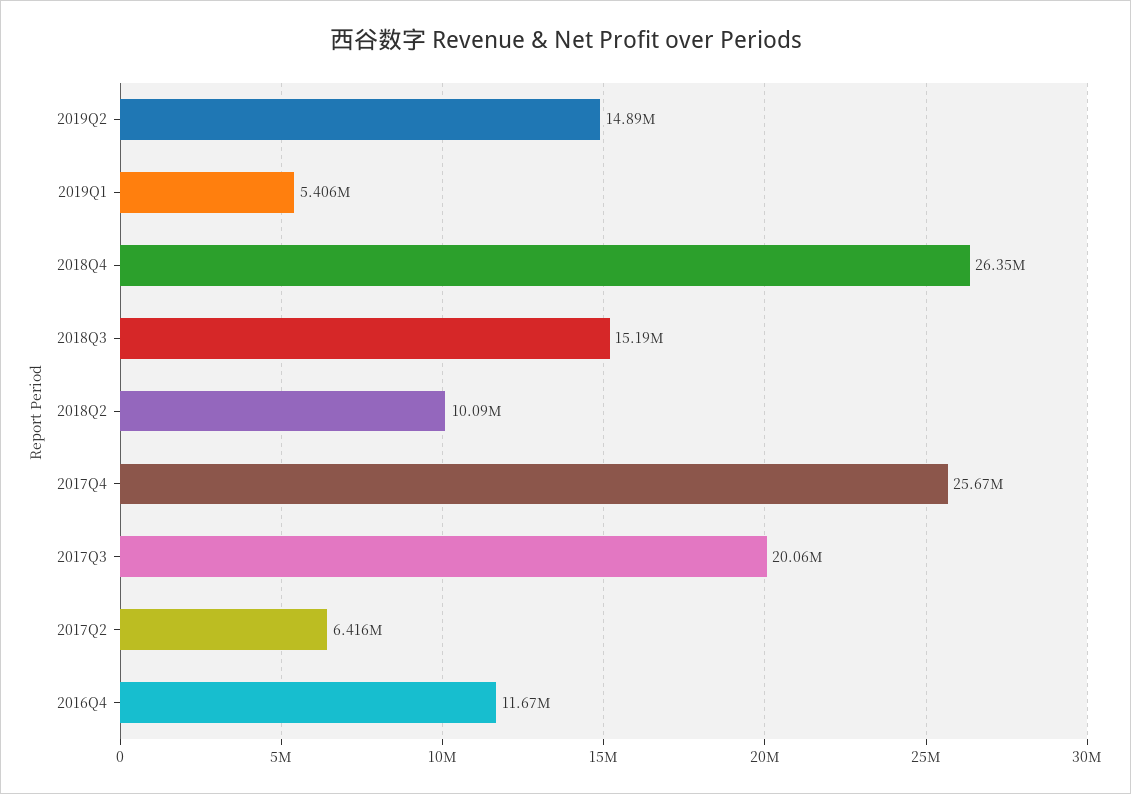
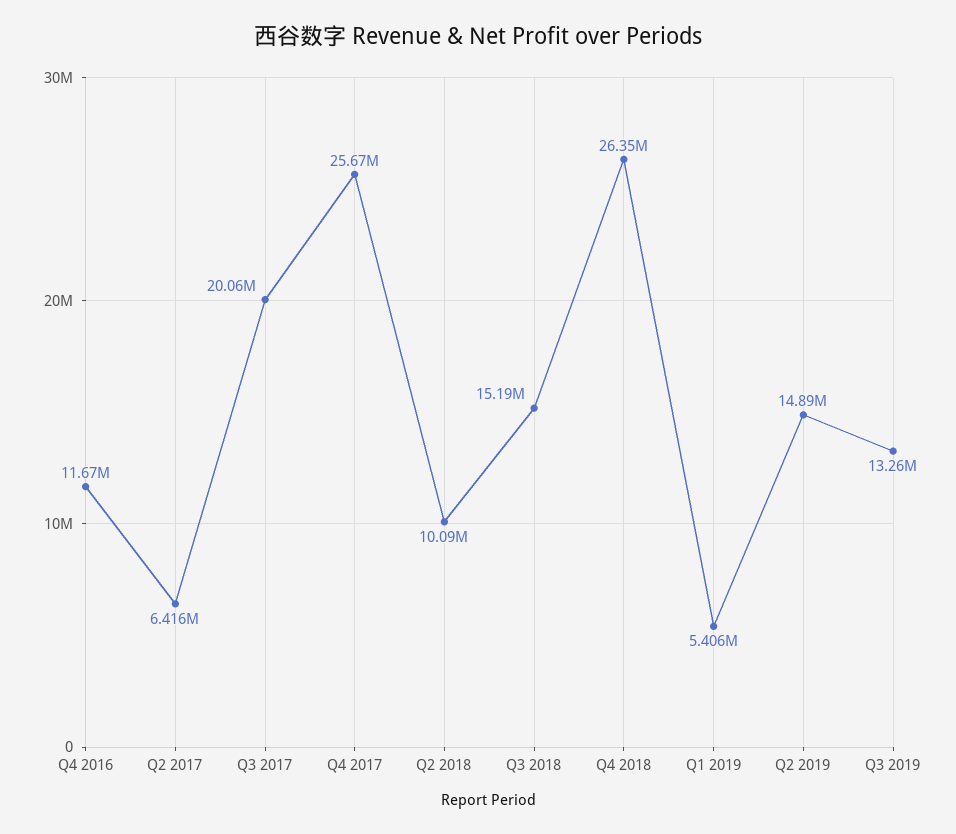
Q3 2019: none -> 13260000

